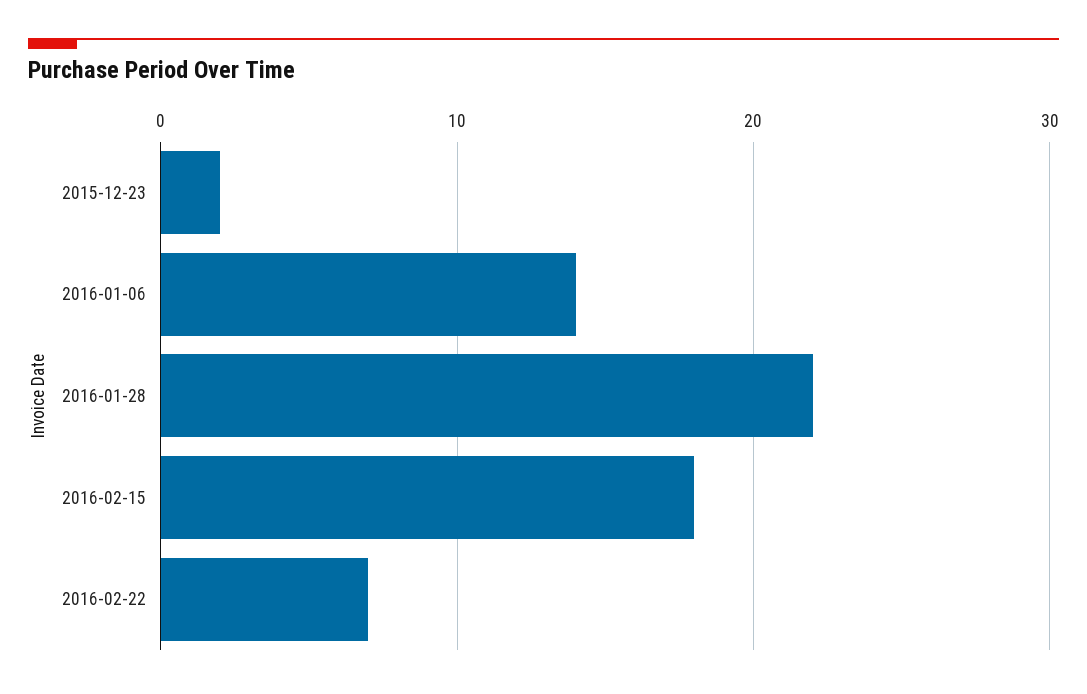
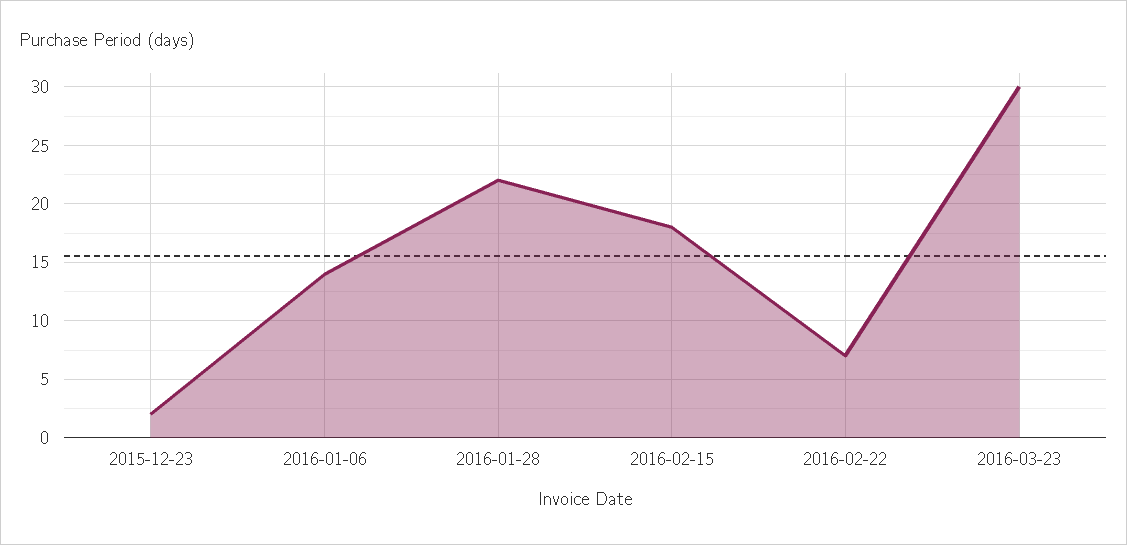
2016-03-23: none -> 30

